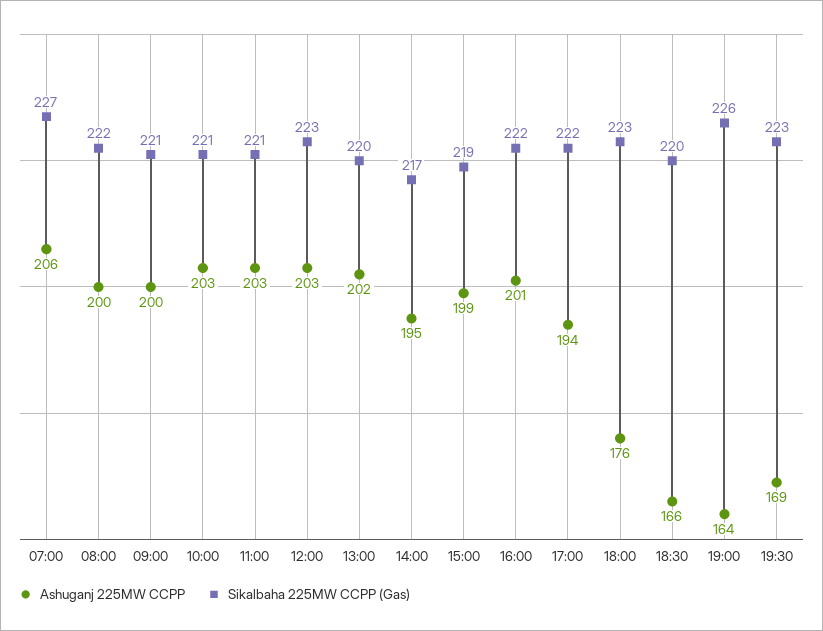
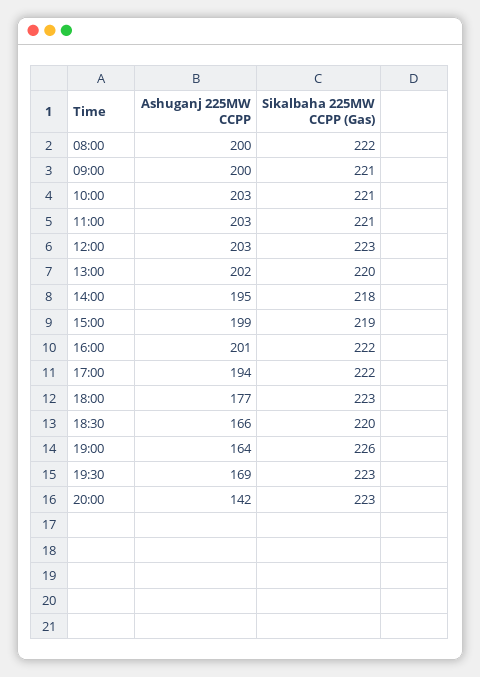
Ashuganj 225MW CCPP, 07:00: 206 -> none
Sikalbaha 225MW CCPP (Gas), 07:00: 227 -> none
Sikalbaha 225MW CCPP (Gas), 14:00: 217 -> 218
Ashuganj 225MW CCPP, 18:00: 176 -> 177
Ashuganj 225MW CCPP, 20:00: none -> 142
Sikalbaha 225MW CCPP (Gas), 20:00: none -> 223

